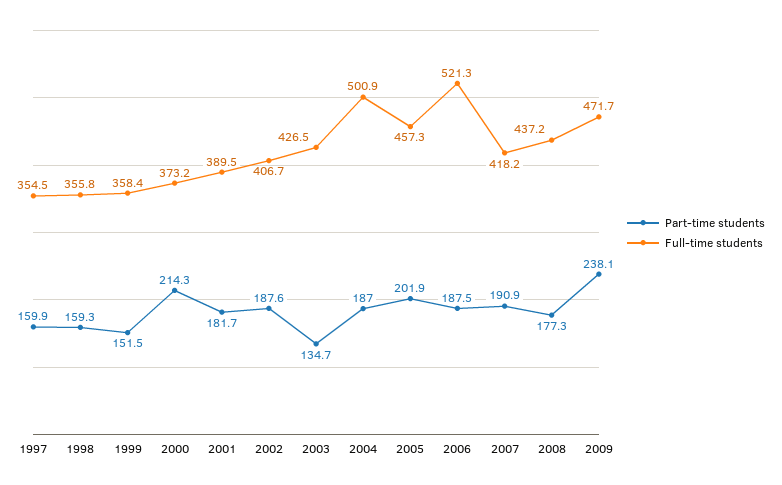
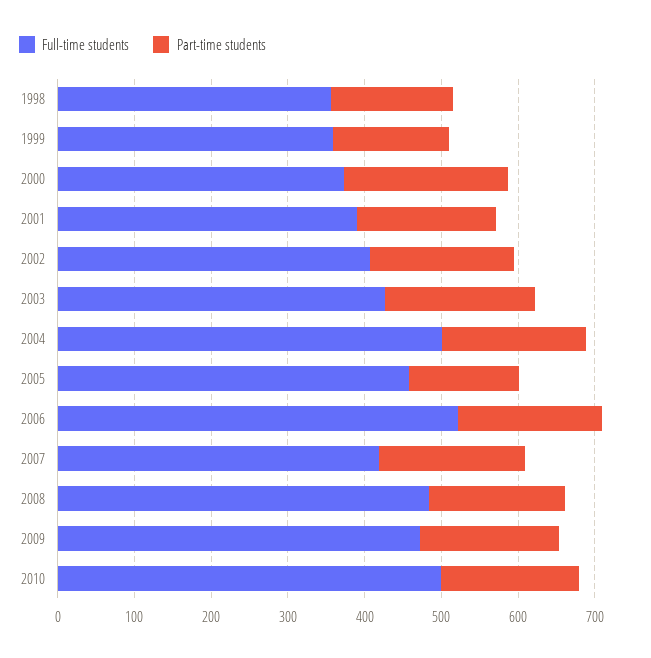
Part-time students, 1997: 159.9 -> none
Full-time students, 1997: 354.5 -> none
Part-time students, 2003: 134.7 -> 200
Part-time students, 2005: 201.9 -> 140
Full-time students, 2008: 437.2 -> 480
Part-time students, 2009: 238.1 -> 180
Full-time students, 2010: none -> 500
Part-time students, 2010: none -> 180

